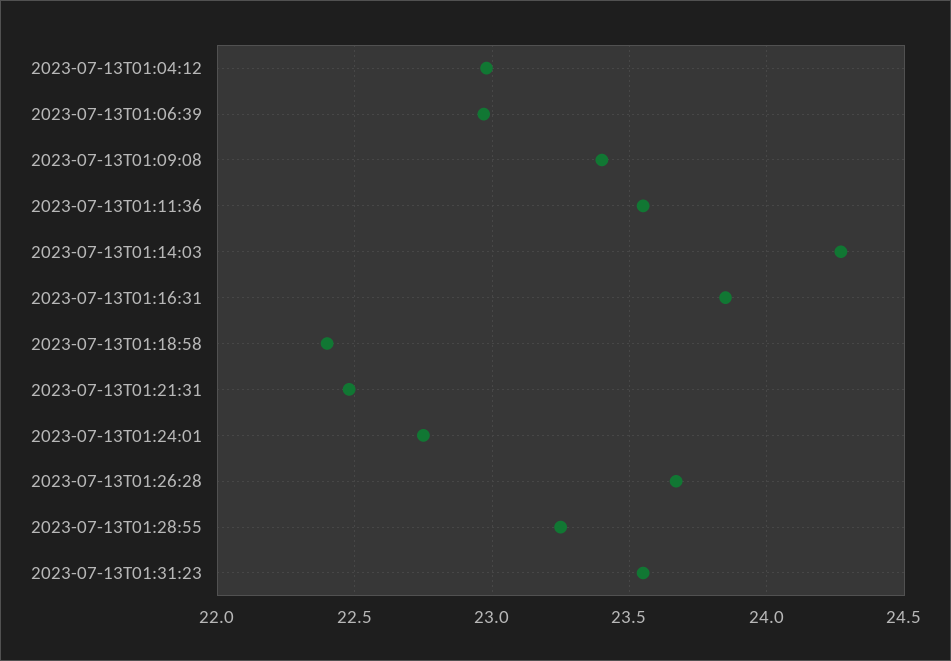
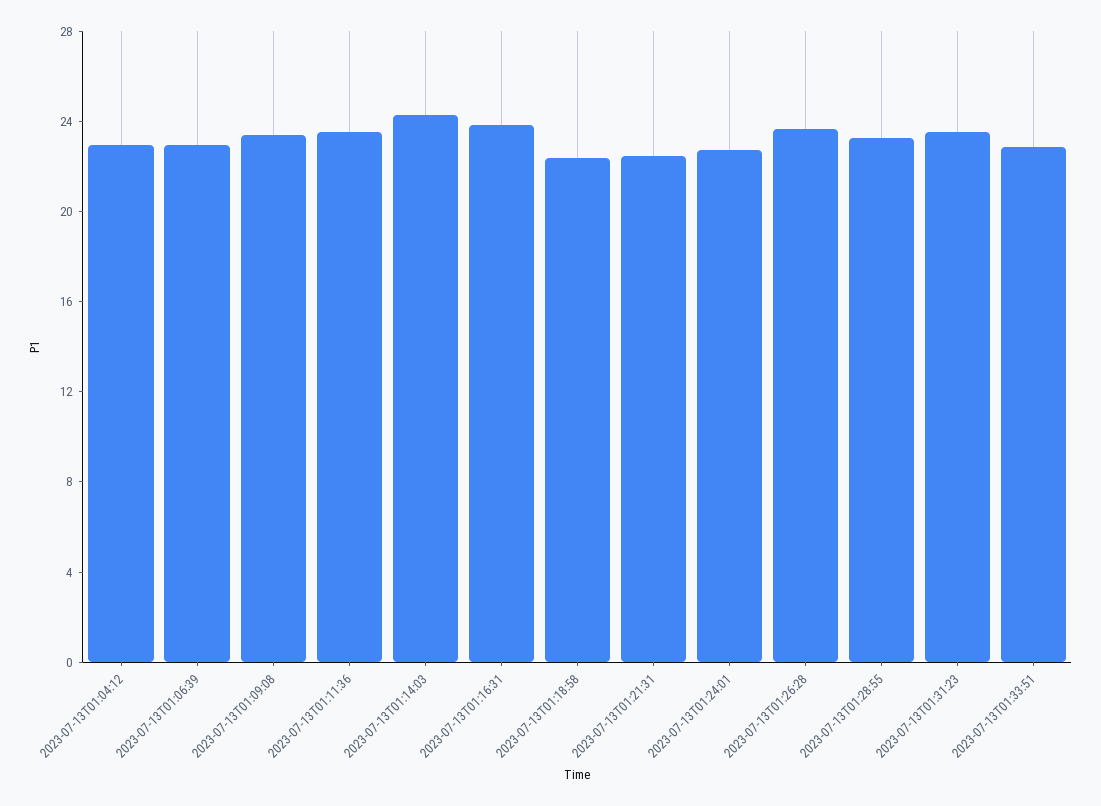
2023-07-13T01:33:51: none -> 23

